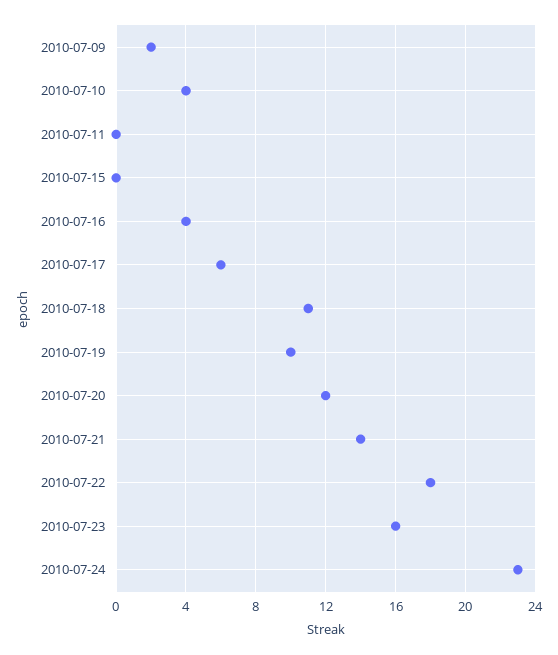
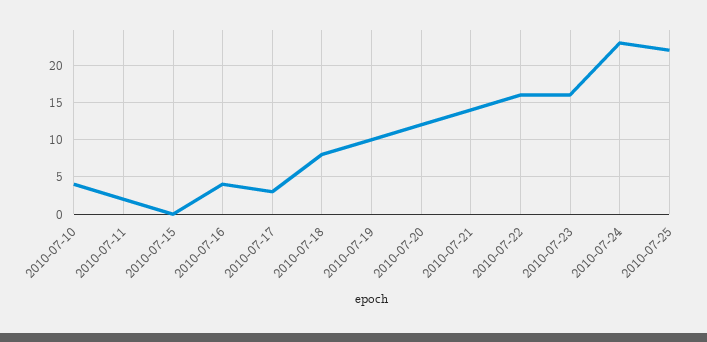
2010-07-09: 2 -> none
2010-07-11: 0 -> 2
2010-07-17: 6 -> 3
2010-07-18: 11 -> 8
2010-07-22: 18 -> 16
2010-07-25: none -> 22

